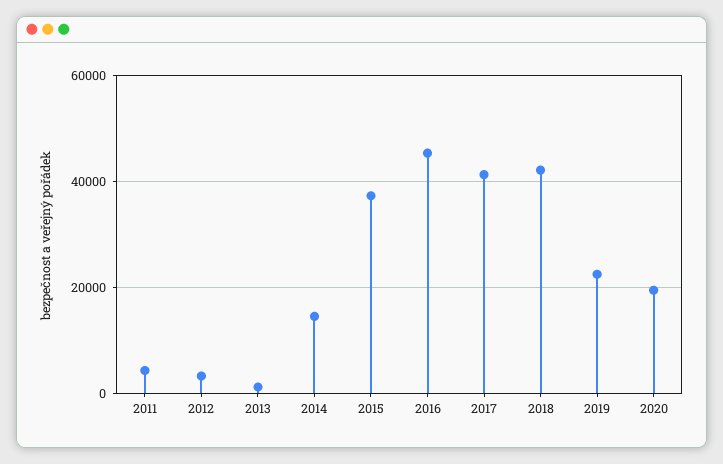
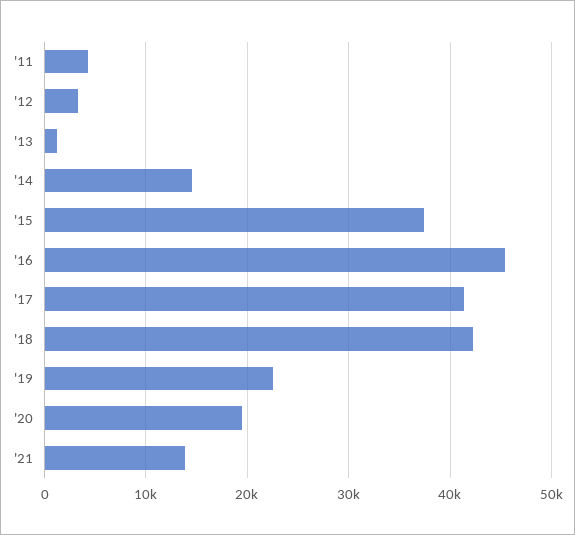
'21: none -> 14000

